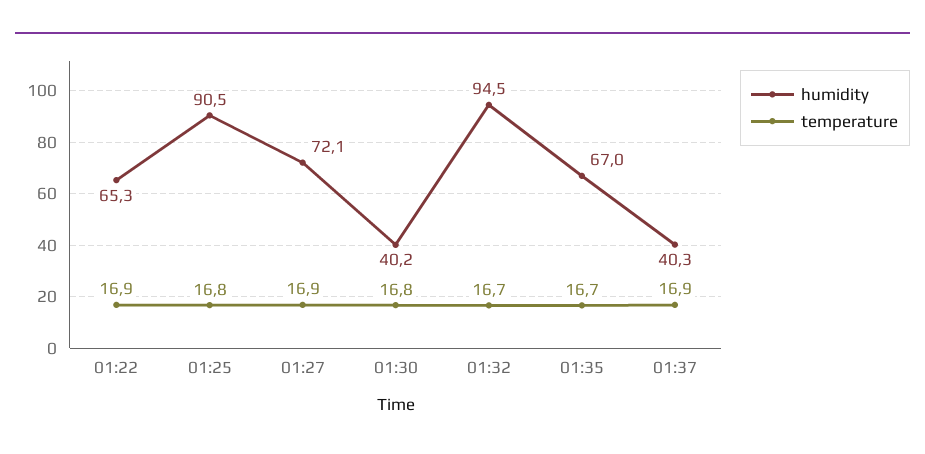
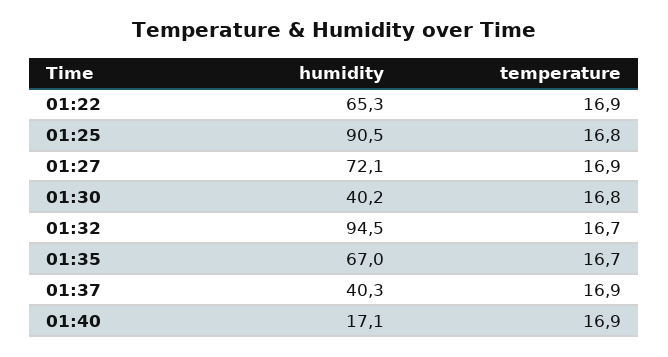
humidity, 01:40: none -> 17.1
temperature, 01:40: none -> 16.9

